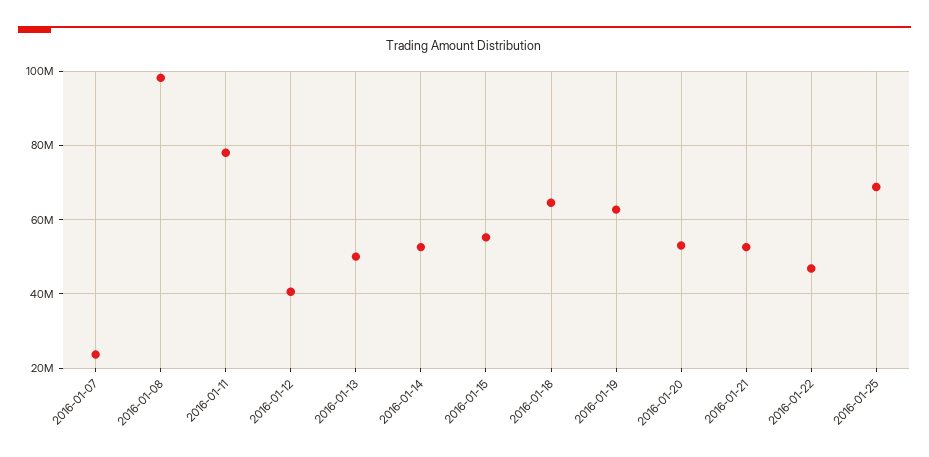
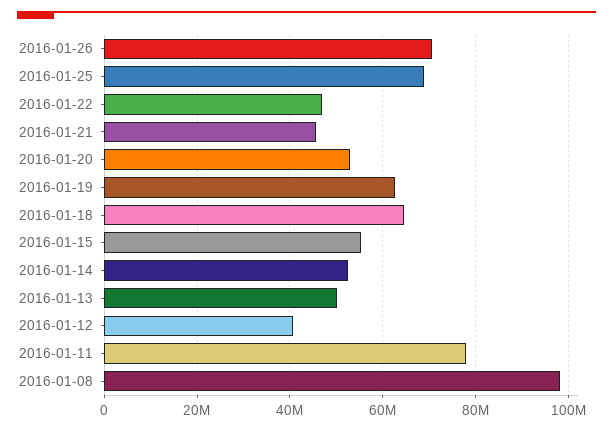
2016-01-07: 24000000 -> none
2016-01-21: 52000000 -> 46000000
2016-01-26: none -> 70000000

